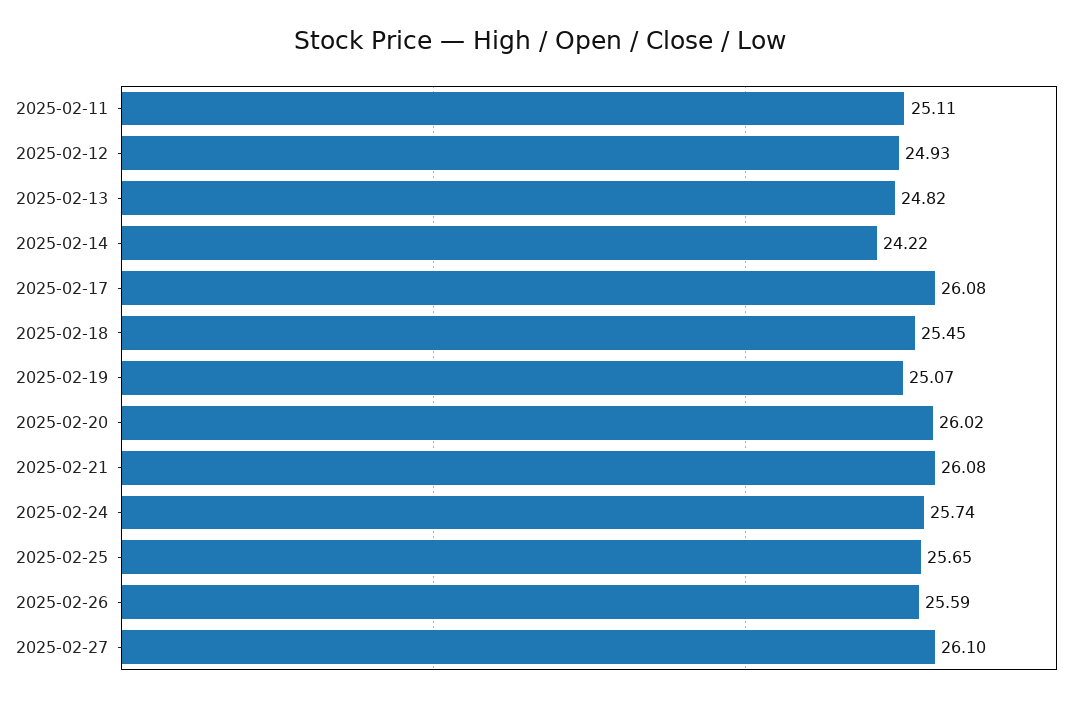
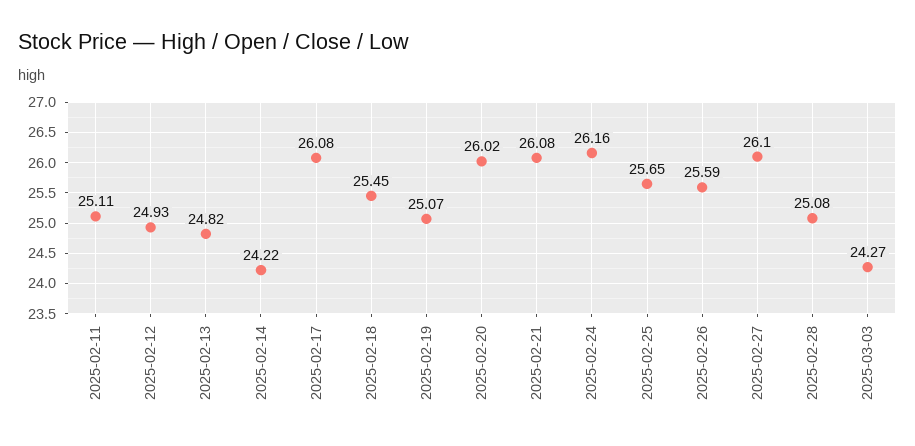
2025-02-24: 25.74 -> 26.16
2025-02-28: none -> 25.08
2025-03-03: none -> 24.27

